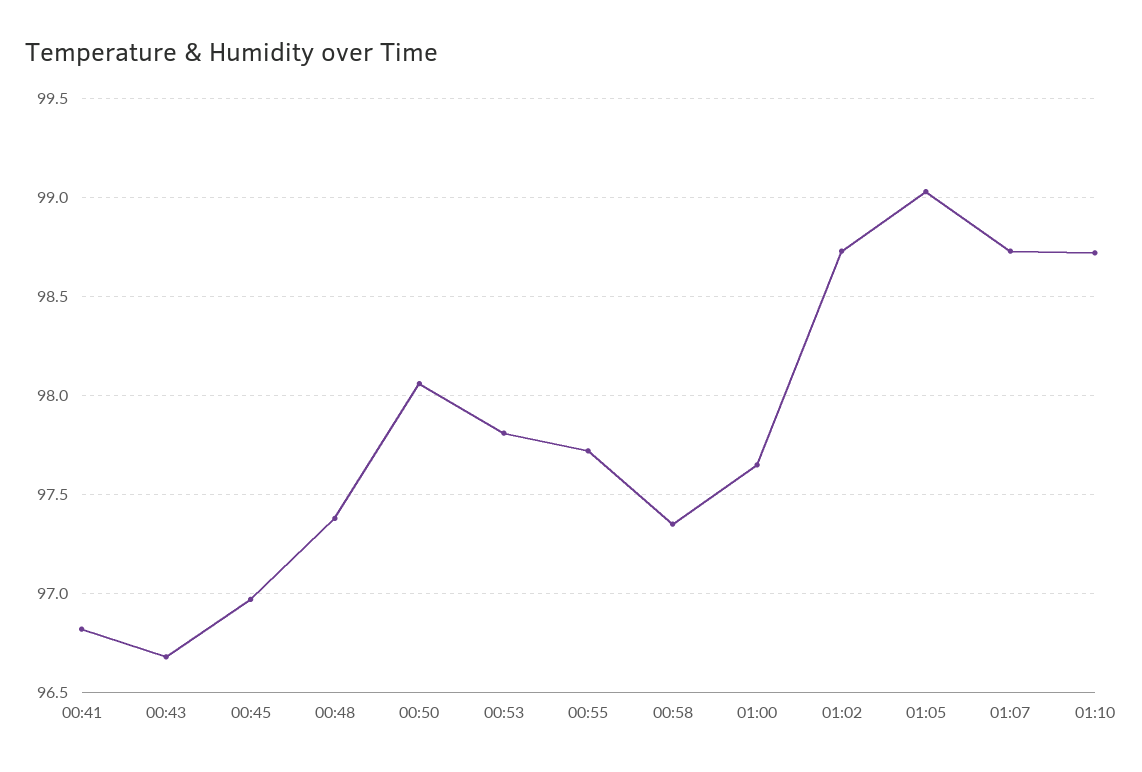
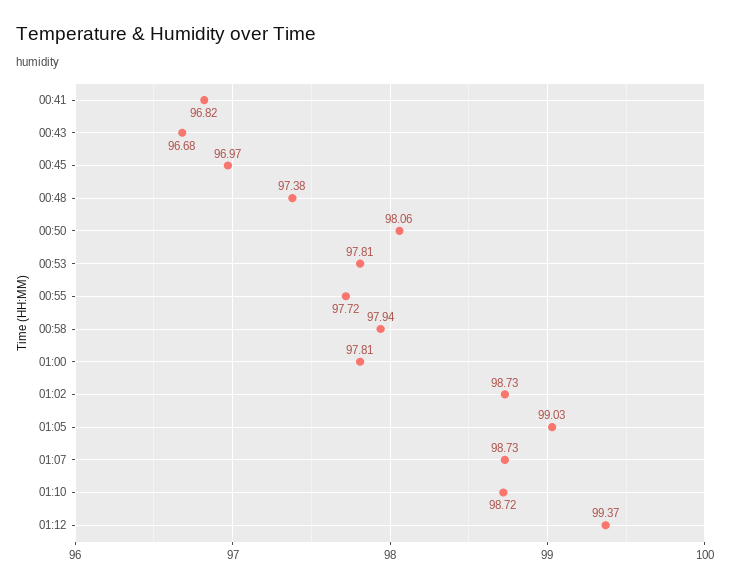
00:58: 97.35 -> 97.94
01:00: 97.65 -> 97.81
01:12: none -> 99.37

